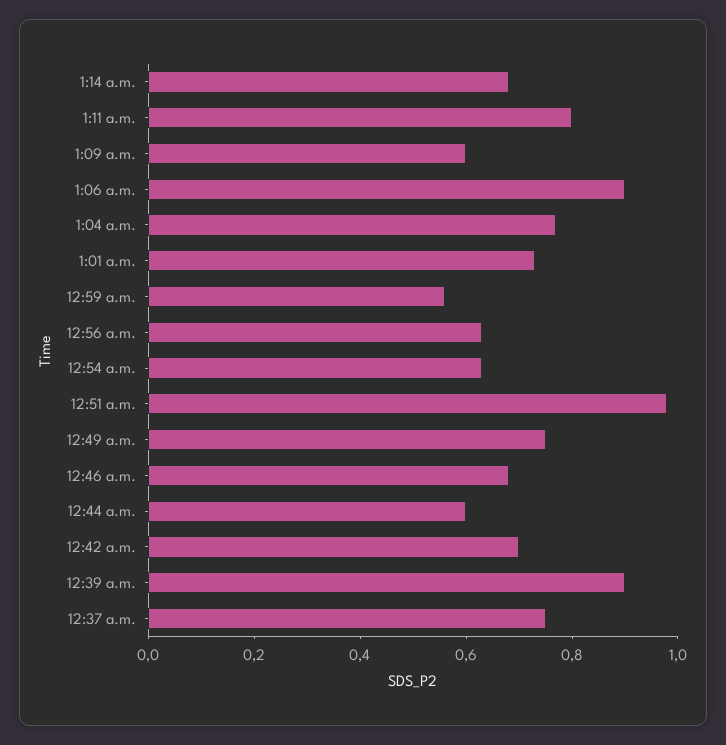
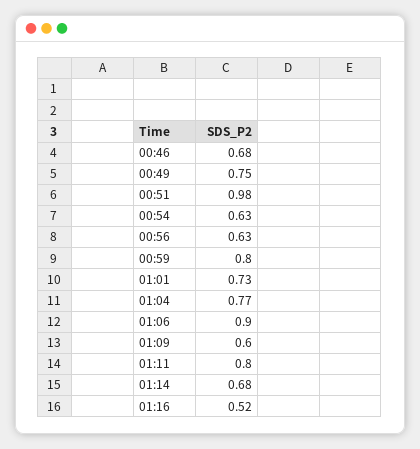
12:59 a.m.: 0.55 -> 0.8
12:44 a.m.: 0.6 -> none
12:42 a.m.: 0.7 -> none
12:39 a.m.: 0.9 -> none
12:37 a.m.: 0.75 -> none
01:16: none -> 0.52

